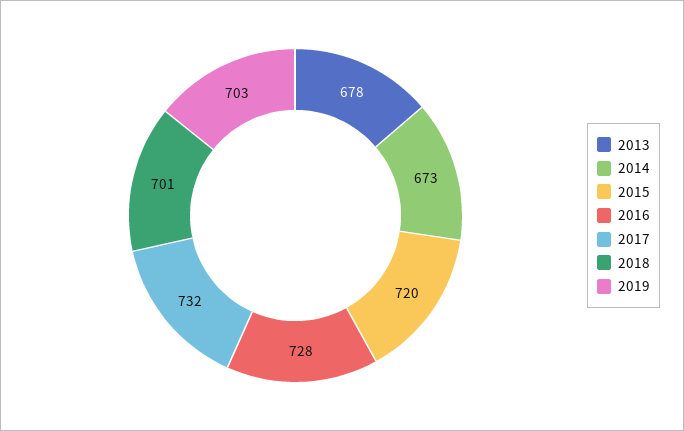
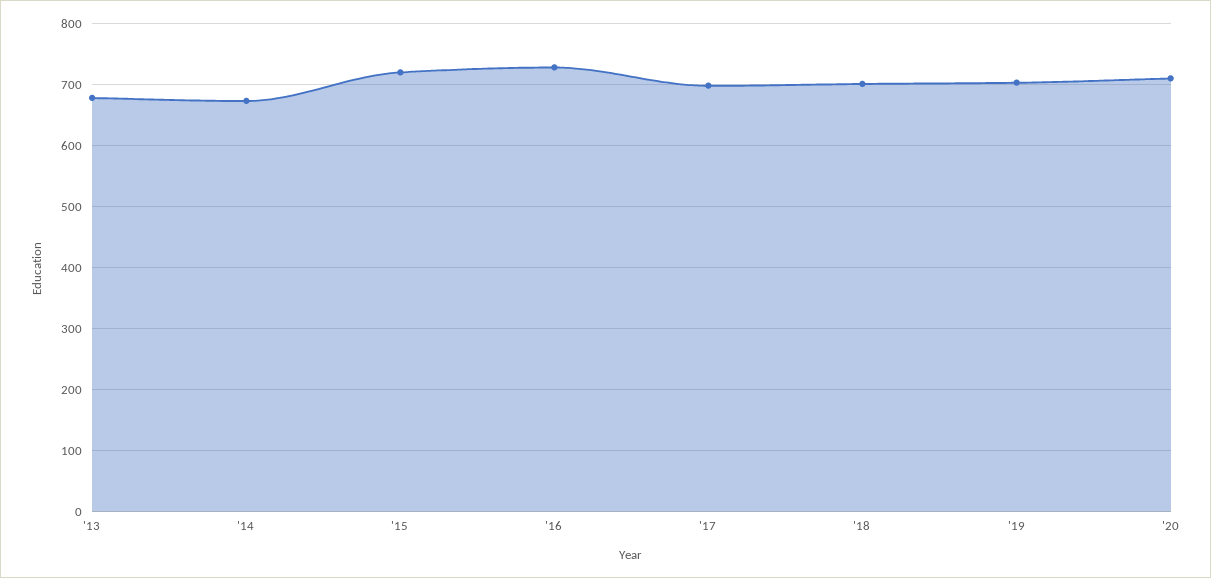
2017: 732 -> 700
'20: none -> 710

